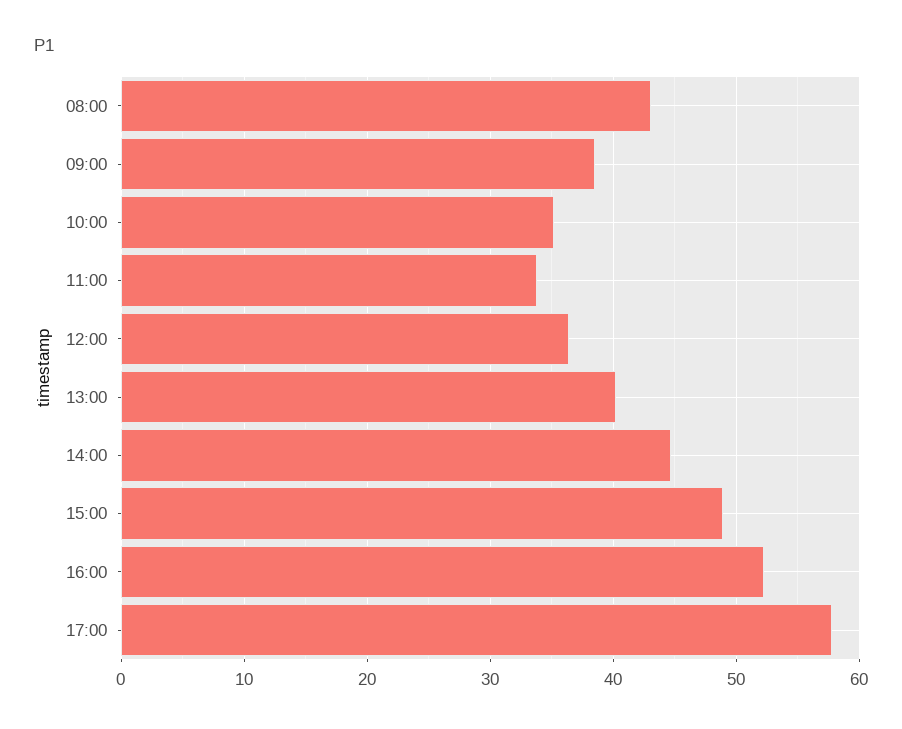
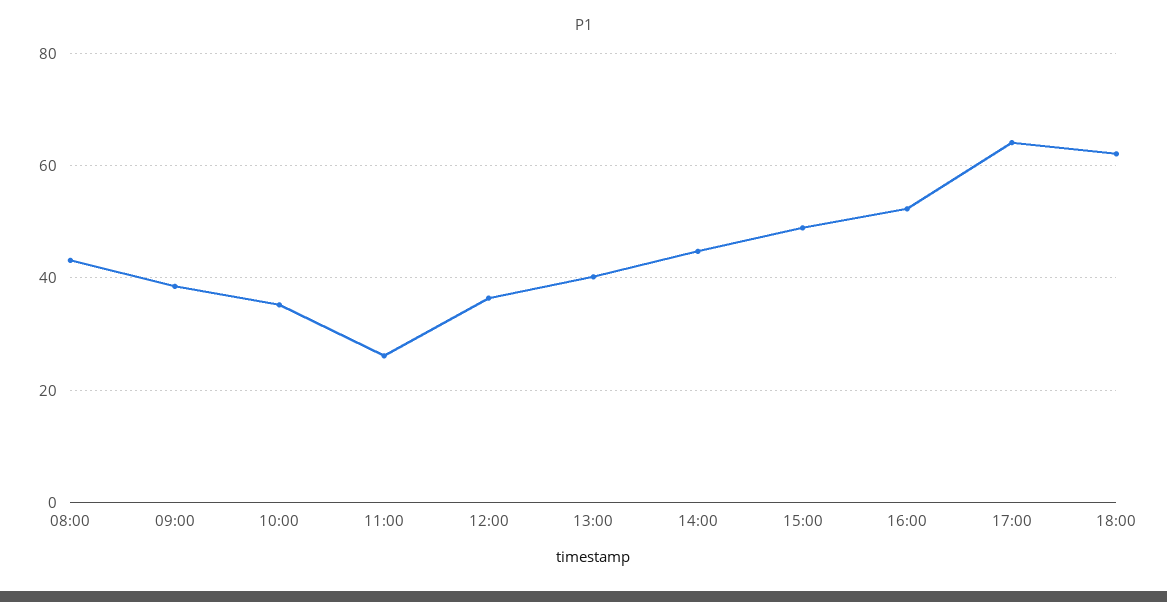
11:00: 34 -> 26
17:00: 58 -> 64
18:00: none -> 62

